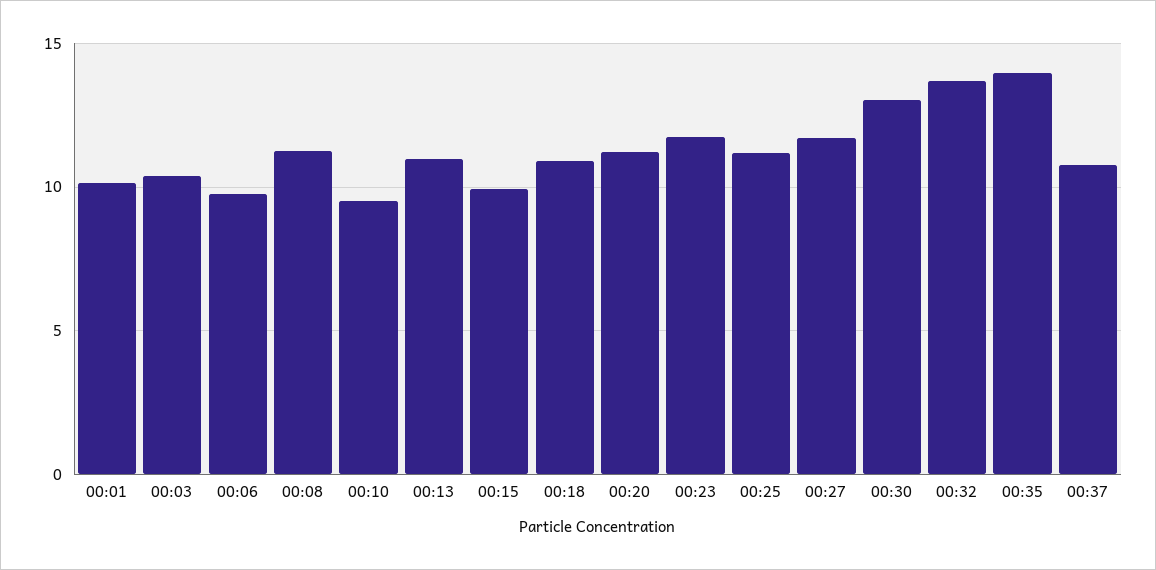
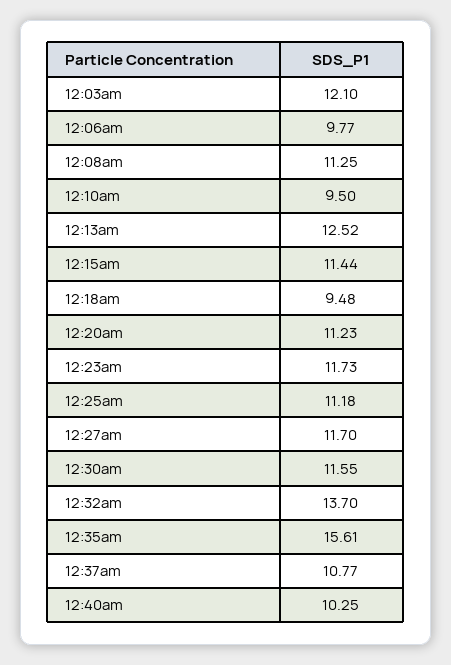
00:01: 10 -> none
00:03: 10.5 -> 12.1
00:13: 11 -> 12.52
00:15: 10 -> 11.44
00:18: 11 -> 9.48
00:30: 13 -> 11.55
00:35: 14 -> 15.61
12:40am: none -> 10.25

